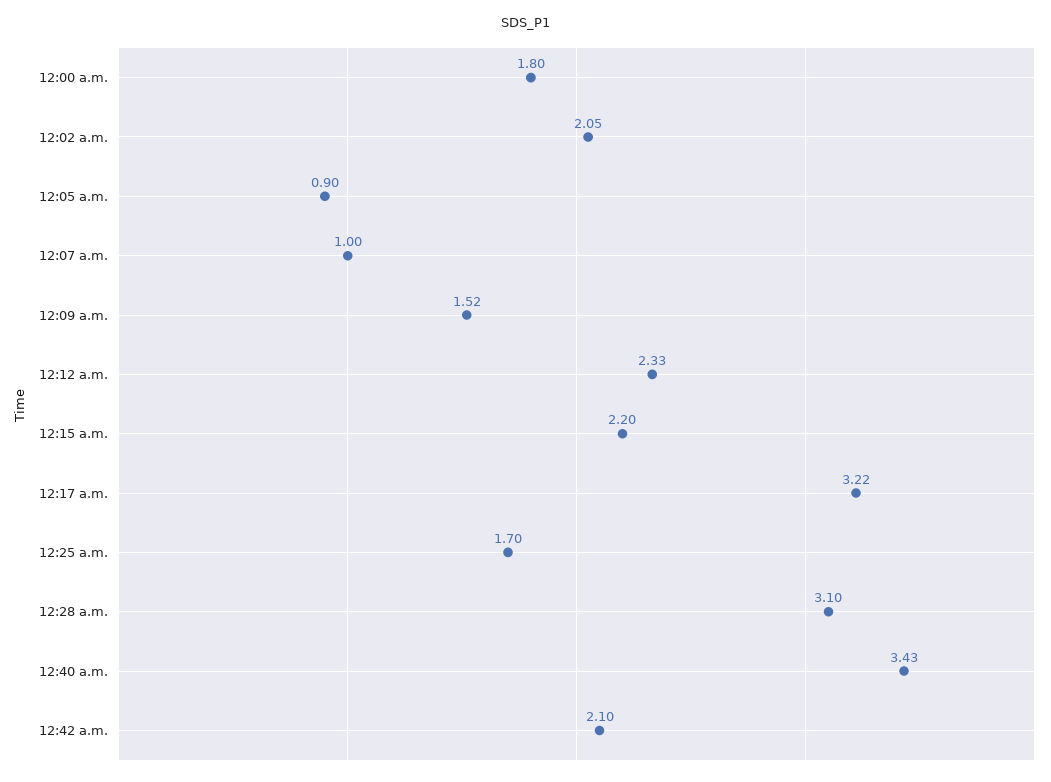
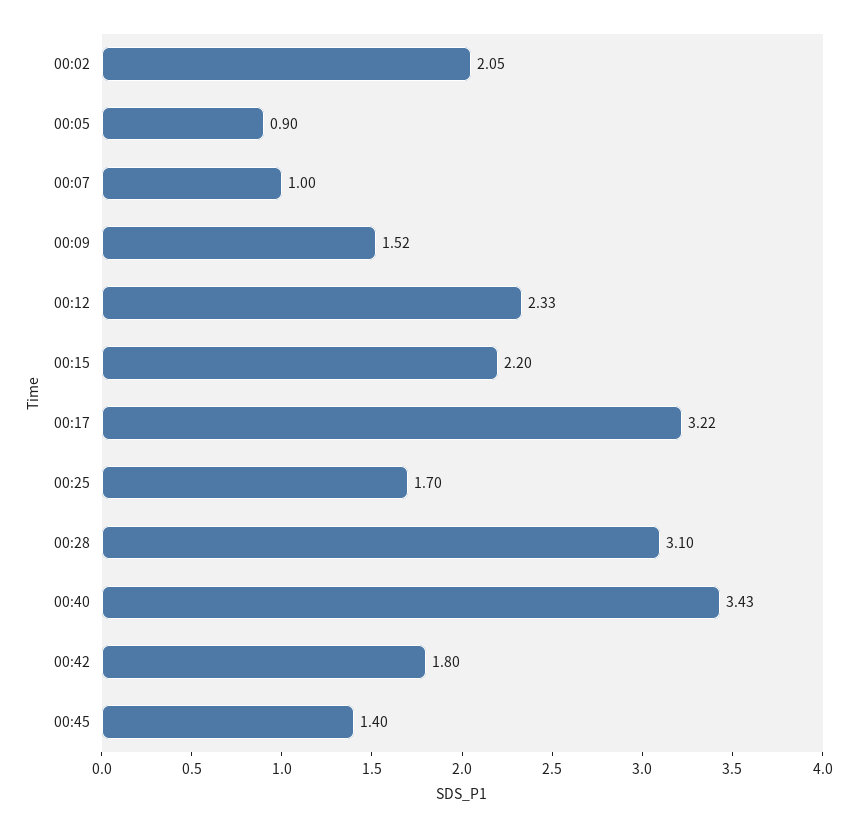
12:00 a.m.: 1.8 -> none
12:42 a.m.: 2.1 -> 1.8
00:45: none -> 1.4

